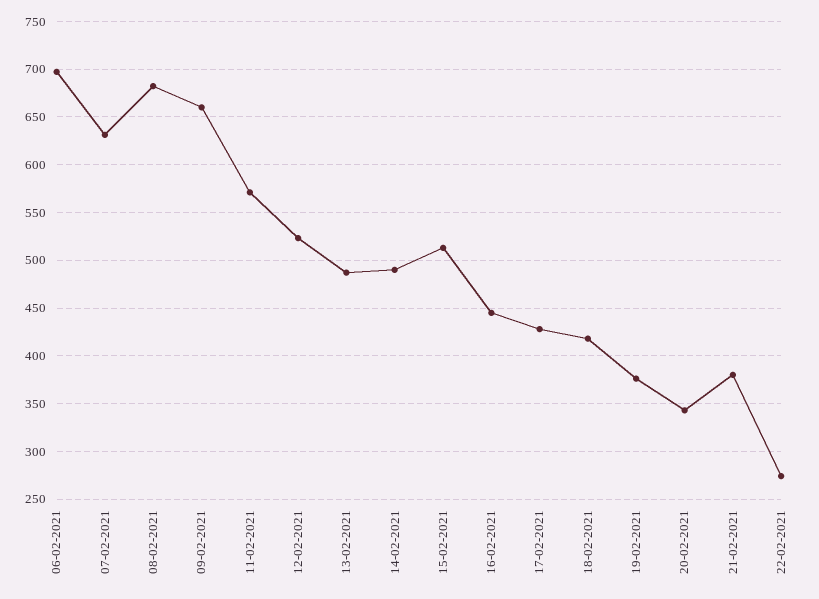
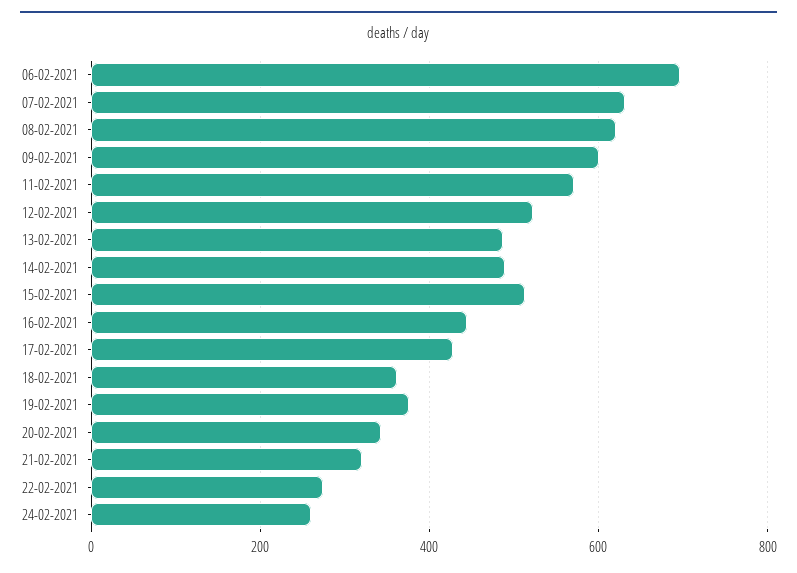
08-02-2021: 680 -> 620
09-02-2021: 660 -> 600
18-02-2021: 420 -> 360
21-02-2021: 380 -> 320
24-02-2021: none -> 260

